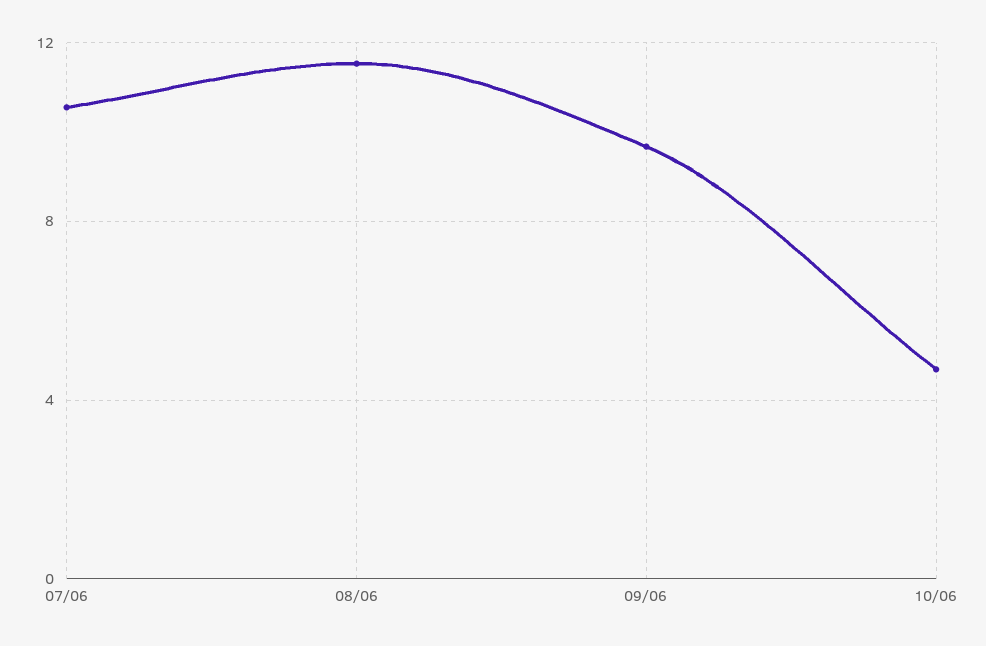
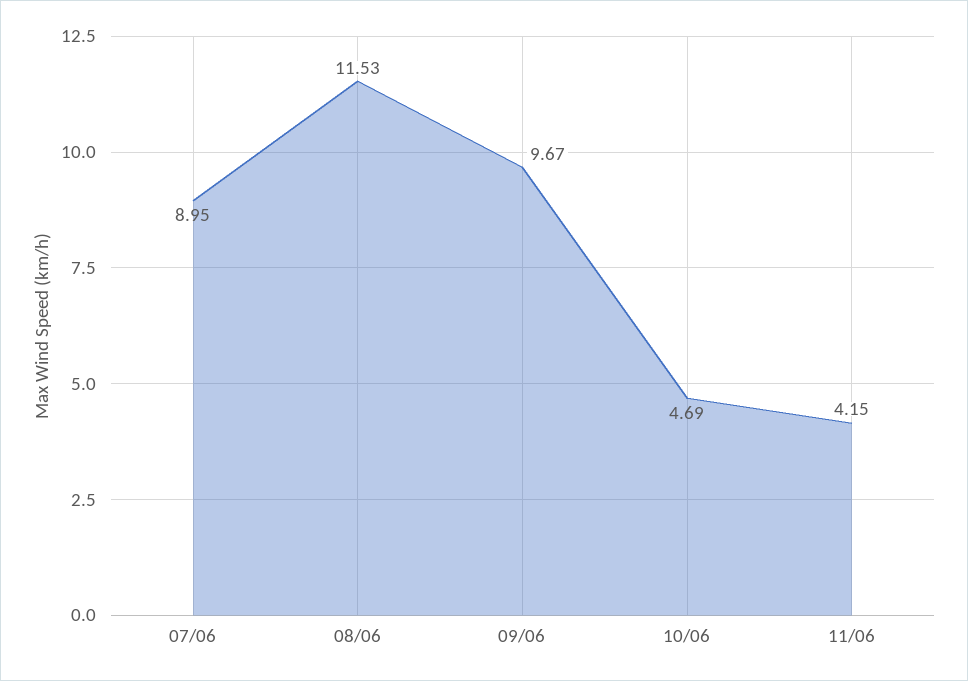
07/06: 10.5 -> 8.95
11/06: none -> 4.15

